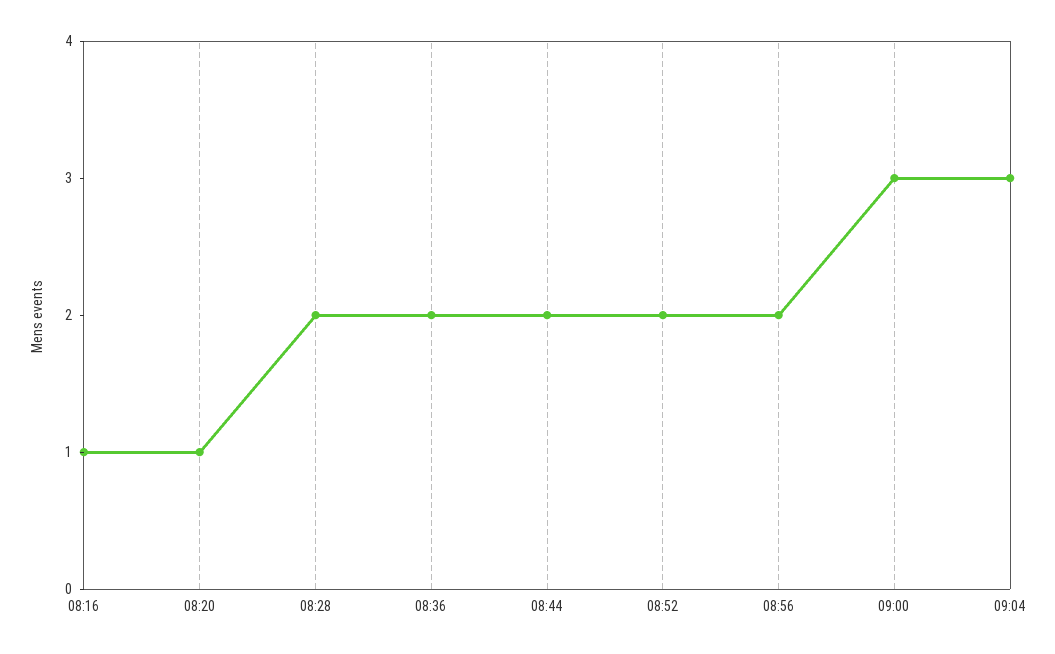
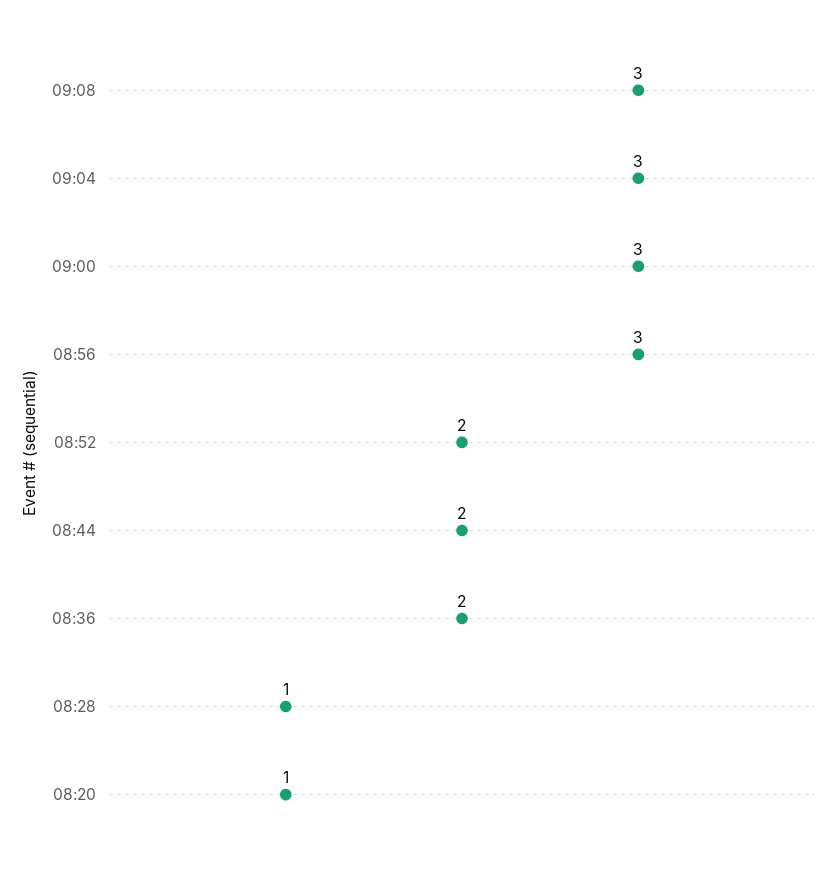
08:16: 1 -> none
08:28: 2 -> 1
08:56: 2 -> 3
09:08: none -> 3

